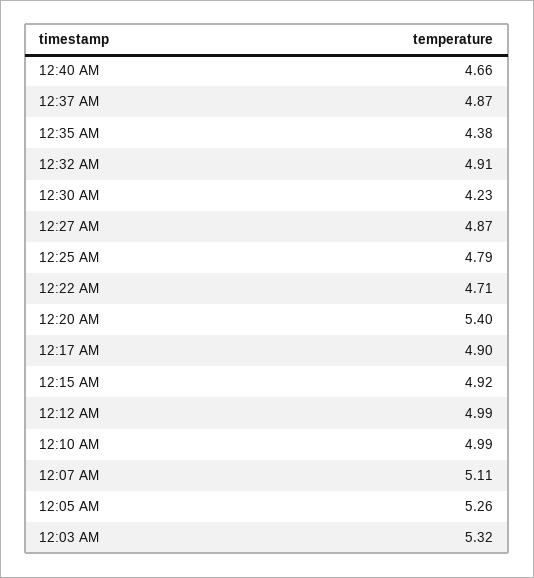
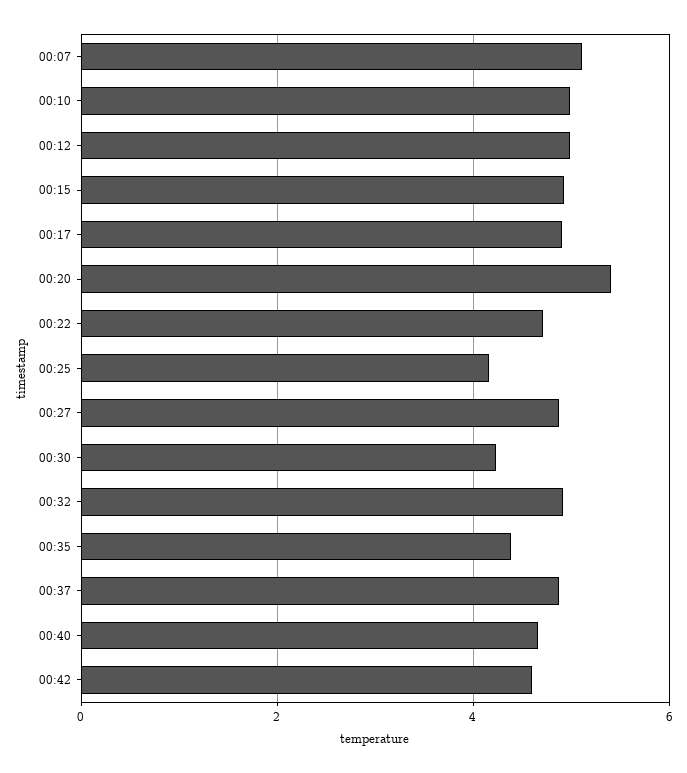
12:25 AM: 4.79 -> 4.2
12:05 AM: 5.26 -> none
12:03 AM: 5.32 -> none
00:42: none -> 4.6

